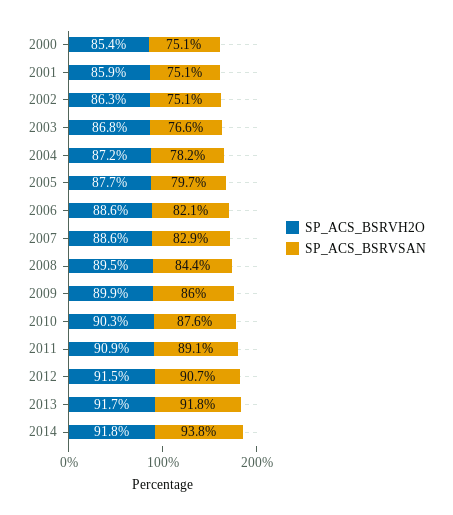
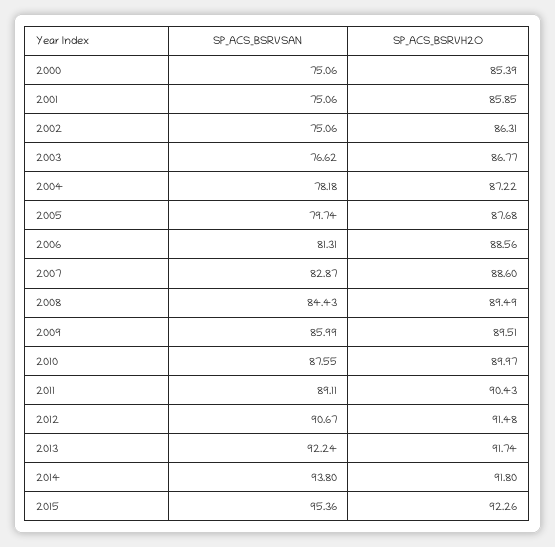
SP_ACS_BSRVSAN, 2006: 82.1 -> 81.31
SP_ACS_BSRVH2O, 2009: 89.9 -> 89.51
SP_ACS_BSRVH2O, 2010: 90.3 -> 89.97
SP_ACS_BSRVH2O, 2011: 90.9 -> 90.43
SP_ACS_BSRVSAN, 2013: 91.8 -> 92.24
SP_ACS_BSRVSAN, 2015: none -> 95.36
SP_ACS_BSRVH2O, 2015: none -> 92.26

